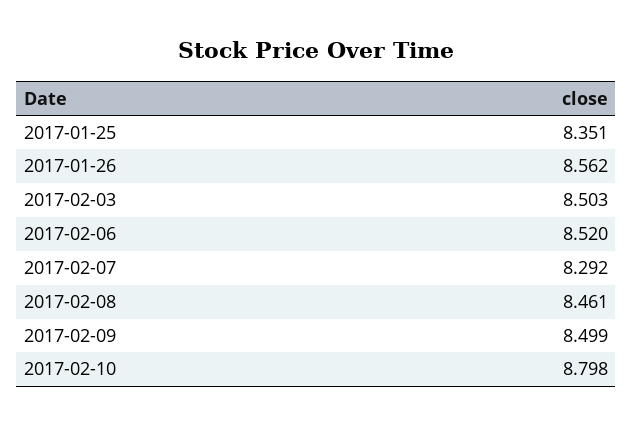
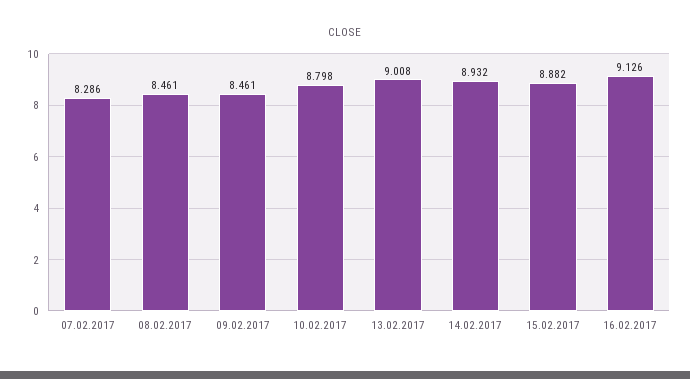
2017-01-25: 8.351 -> none
2017-01-26: 8.562 -> none
2017-02-03: 8.503 -> none
2017-02-06: 8.52 -> none
2017-02-07: 8.292 -> 8.286
2017-02-09: 8.499 -> 8.461
13.02.2017: none -> 9.008
14.02.2017: none -> 8.932
15.02.2017: none -> 8.882
16.02.2017: none -> 9.126

